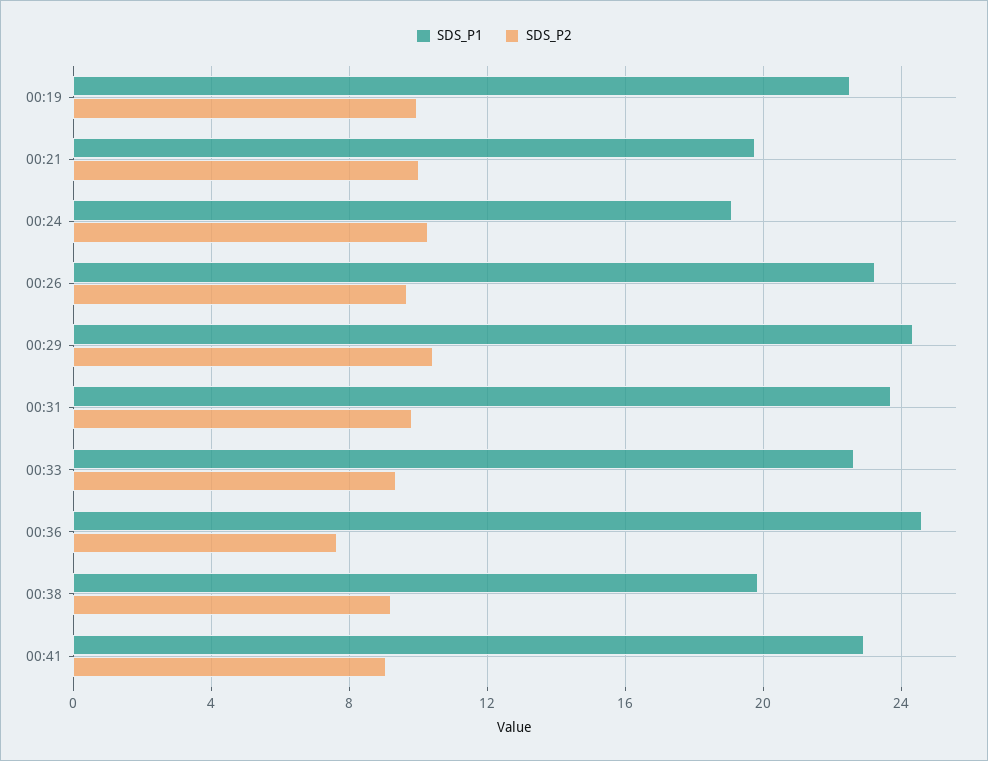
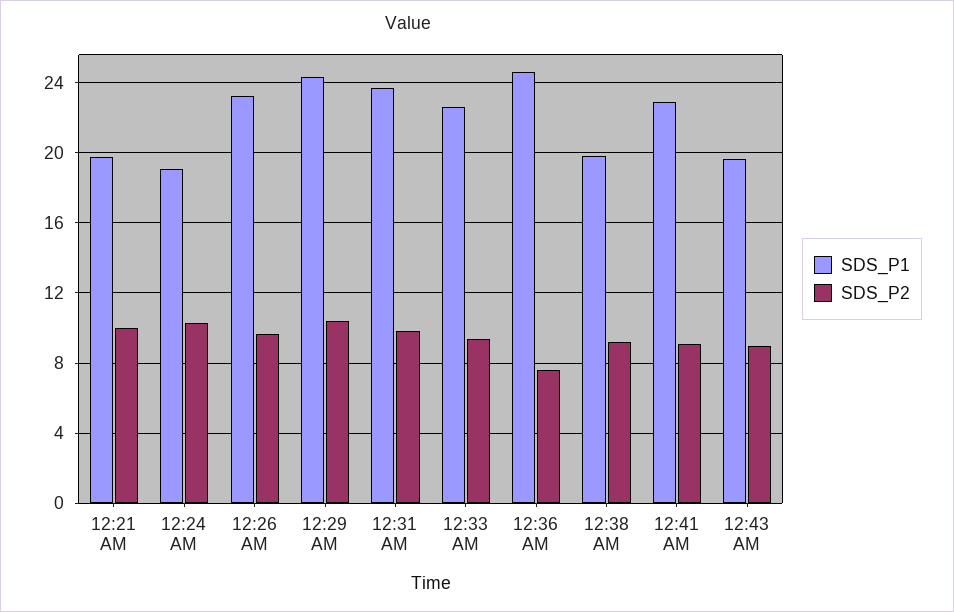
SDS_P1, 00:19: 22.5 -> none
SDS_P2, 00:19: 10 -> none
SDS_P1, 12:43 AM: none -> 19.5
SDS_P2, 12:43 AM: none -> 9

